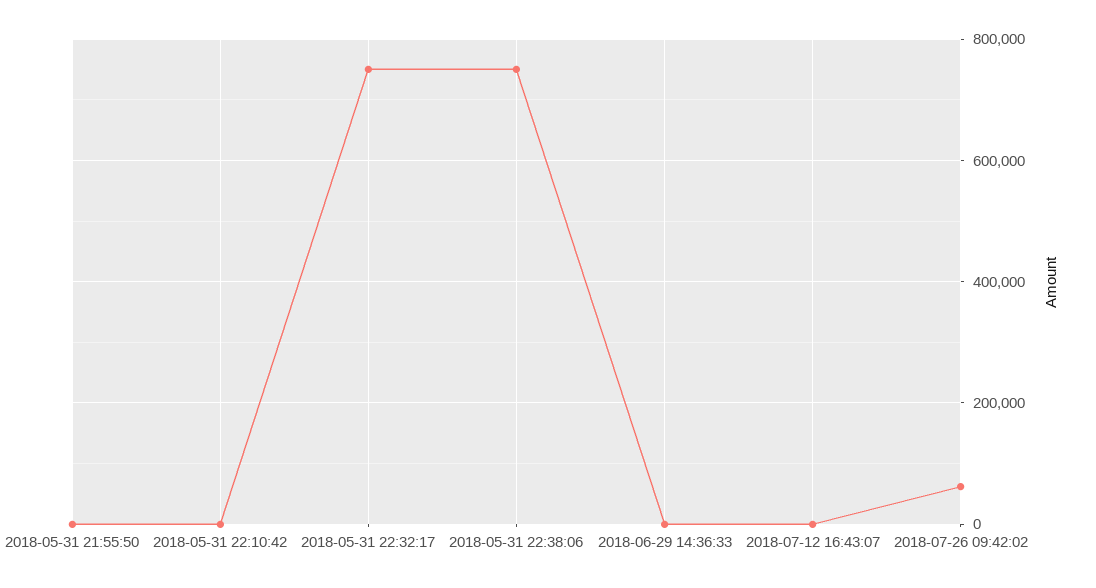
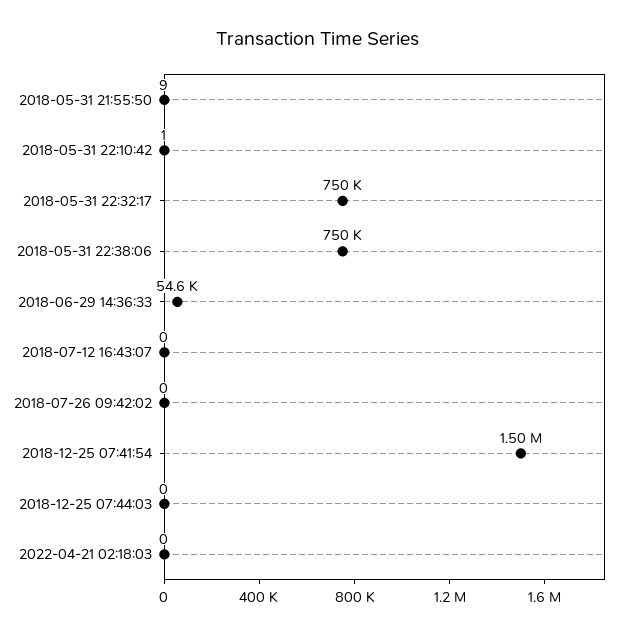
2018-06-29 14:36:33: 0 -> 54600
2018-07-26 09:42:02: 60000 -> 0
2018-12-25 07:41:54: none -> 1500000
2018-12-25 07:44:03: none -> 0
2022-04-21 02:18:03: none -> 0

